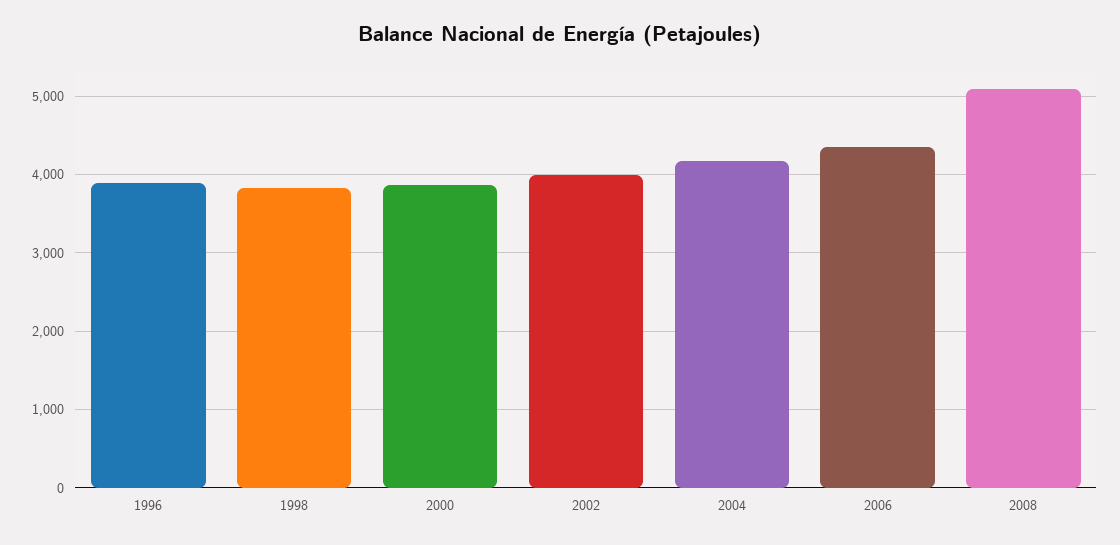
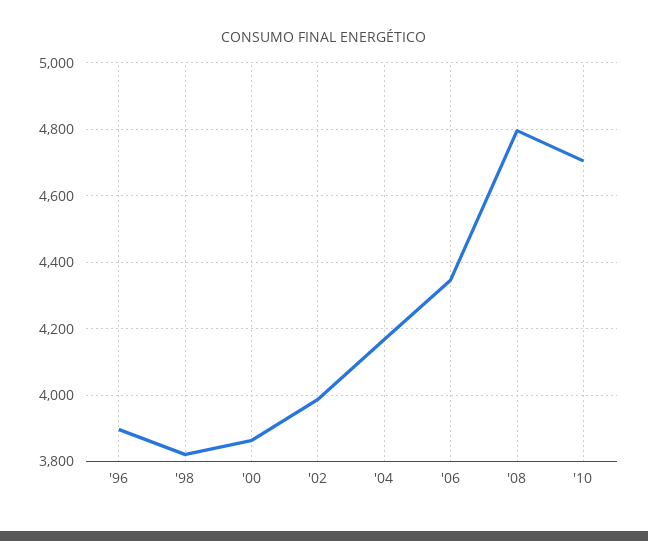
2008: 5100 -> 4800
'10: none -> 4700

